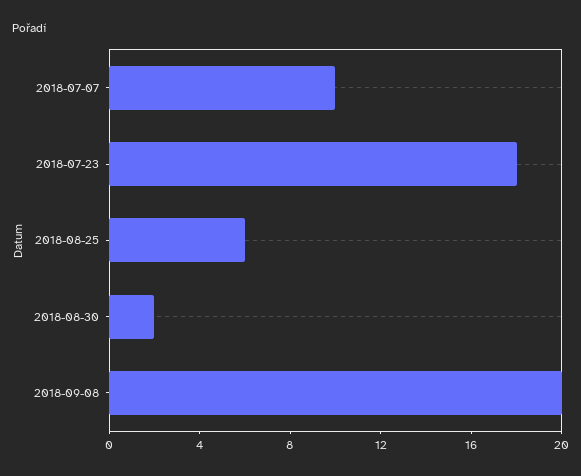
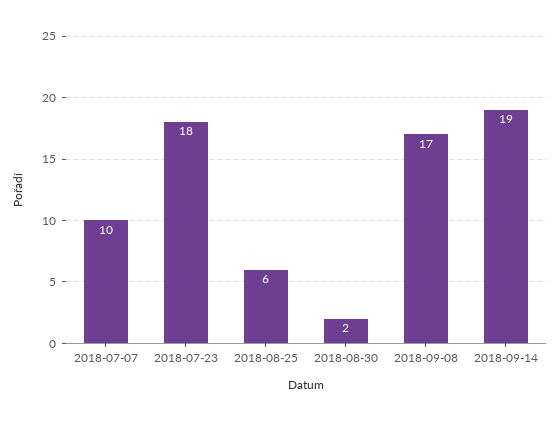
2018-09-08: 20 -> 17
2018-09-14: none -> 19

